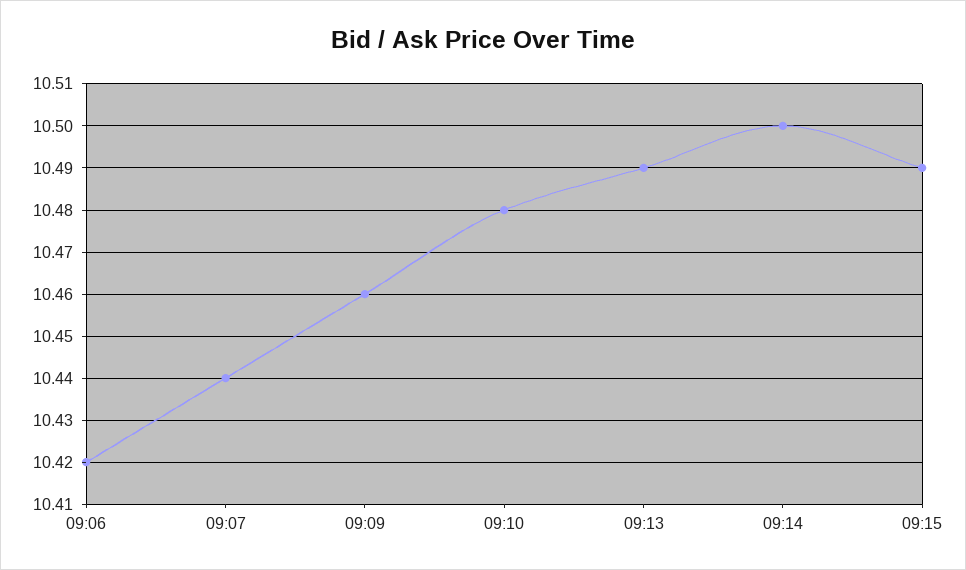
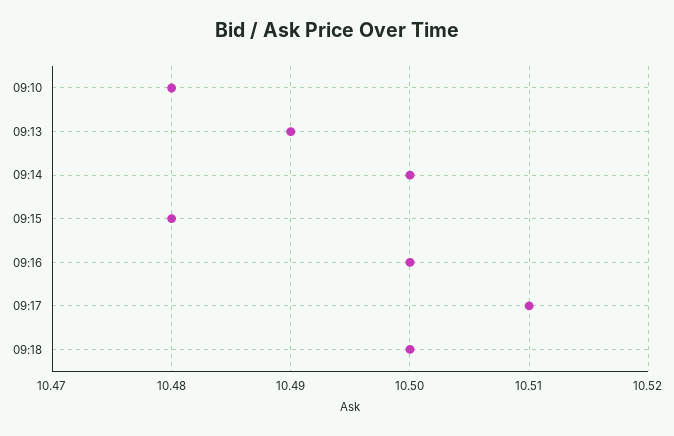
09:06: 10.42 -> none
09:07: 10.44 -> none
09:09: 10.46 -> none
09:15: 10.49 -> 10.48
09:16: none -> 10.5
09:17: none -> 10.51
09:18: none -> 10.5

